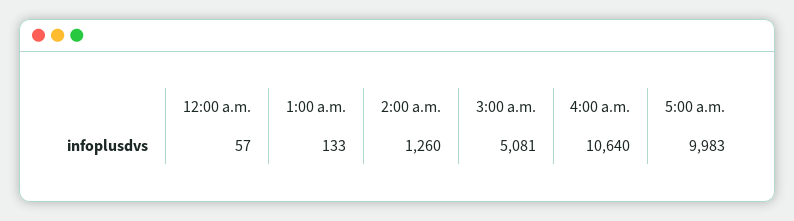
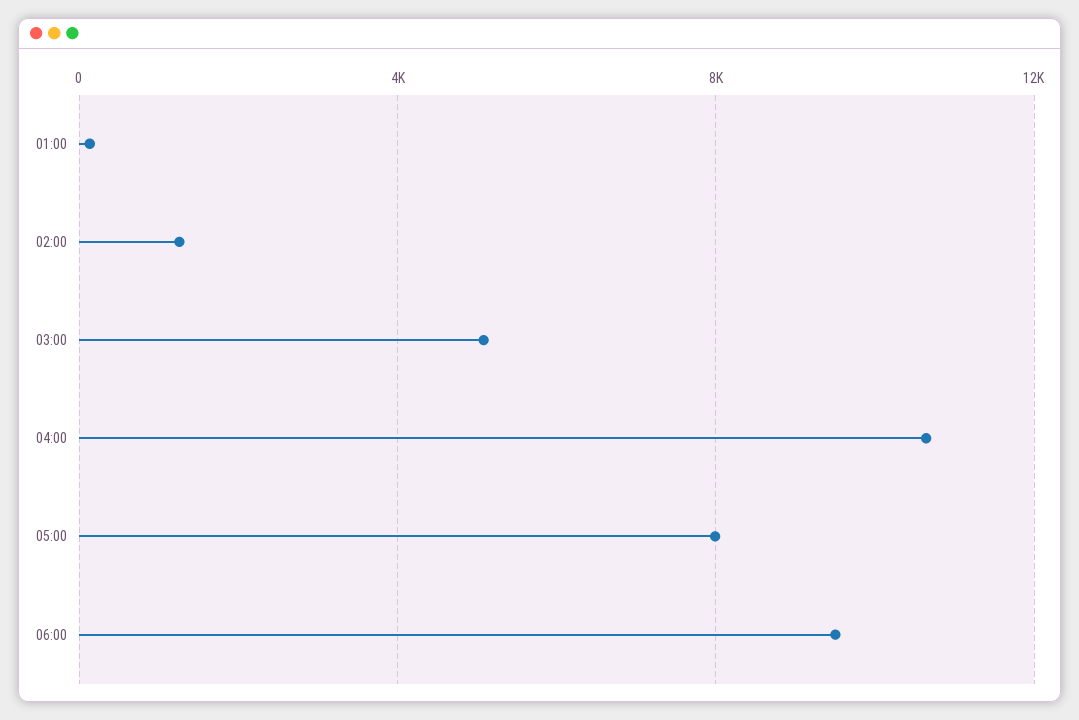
12:00 a.m.: 57 -> none
5:00 a.m.: 9983 -> 8000
06:00: none -> 9500

